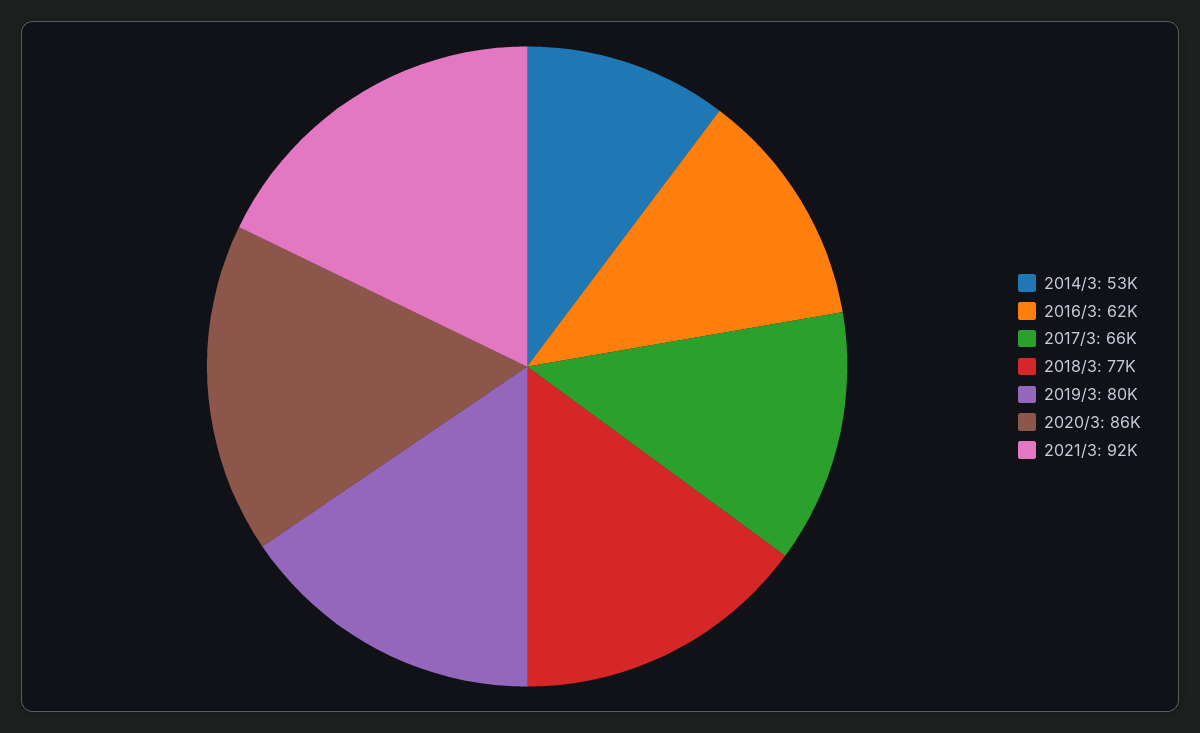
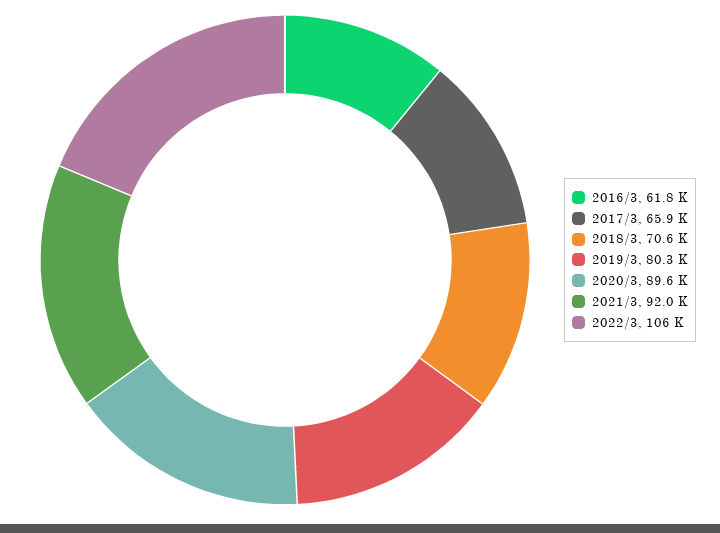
2014/3: 53000 -> none
2018/3: 77000 -> 70600
2020/3: 86000 -> 89600
2022/3: none -> 106000

